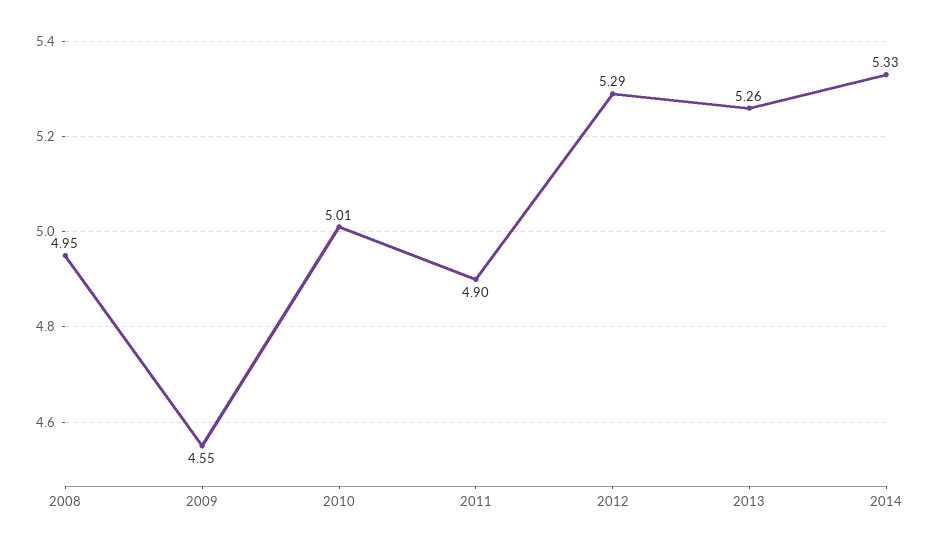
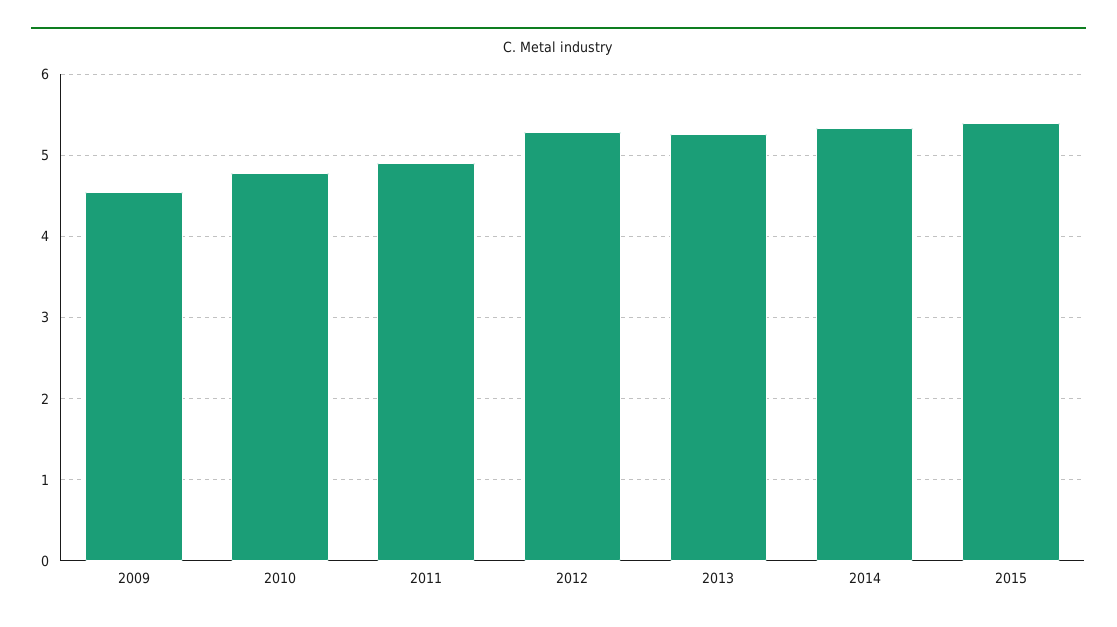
2008: 4.95 -> none
2010: 5.01 -> 4.8
2015: none -> 5.4

